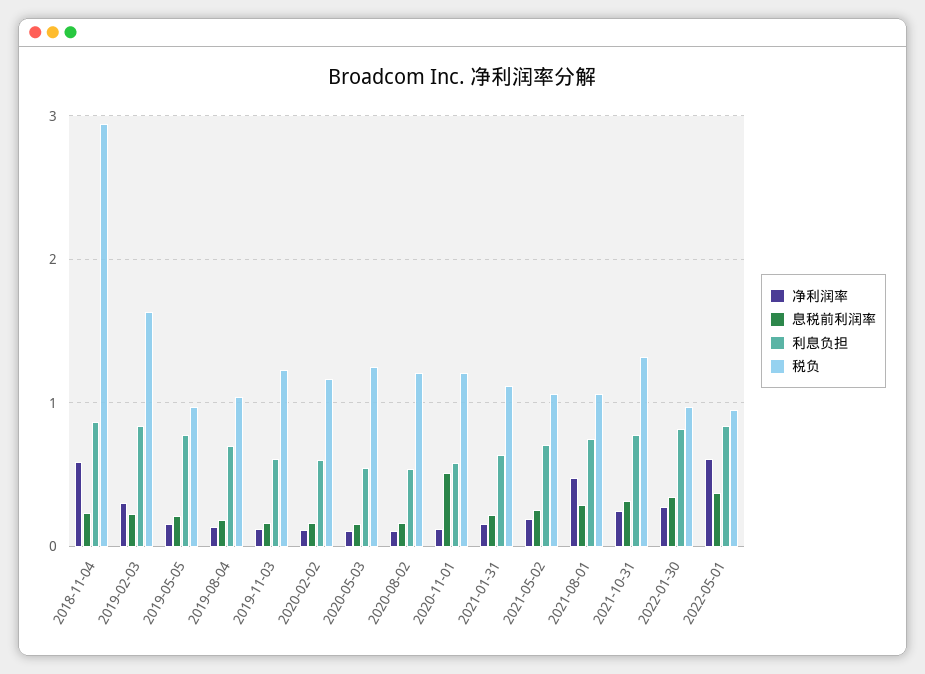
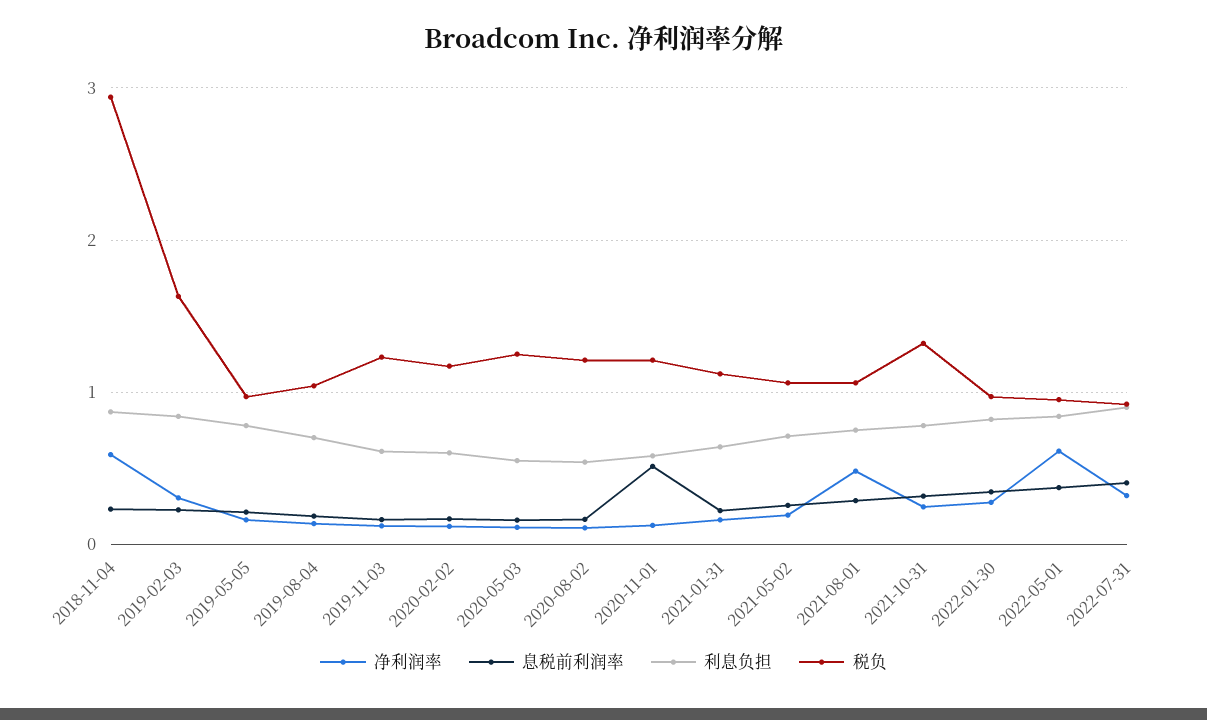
净利润率, 2022-07-31: none -> 0.3
息税前利润率, 2022-07-31: none -> 0.4
利息负担, 2022-07-31: none -> 0.9
税负, 2022-07-31: none -> 0.9

